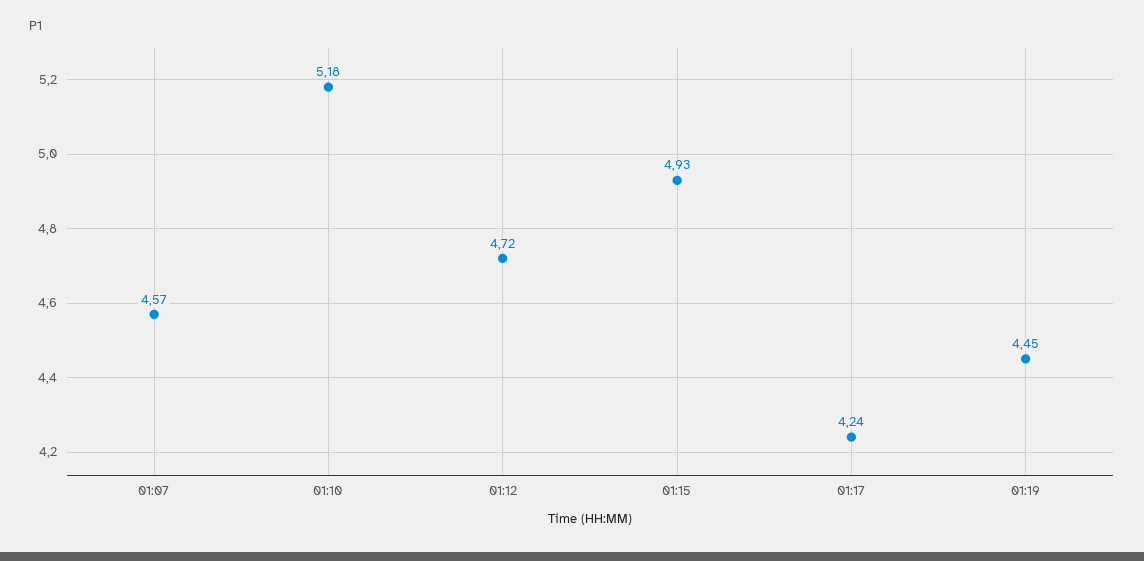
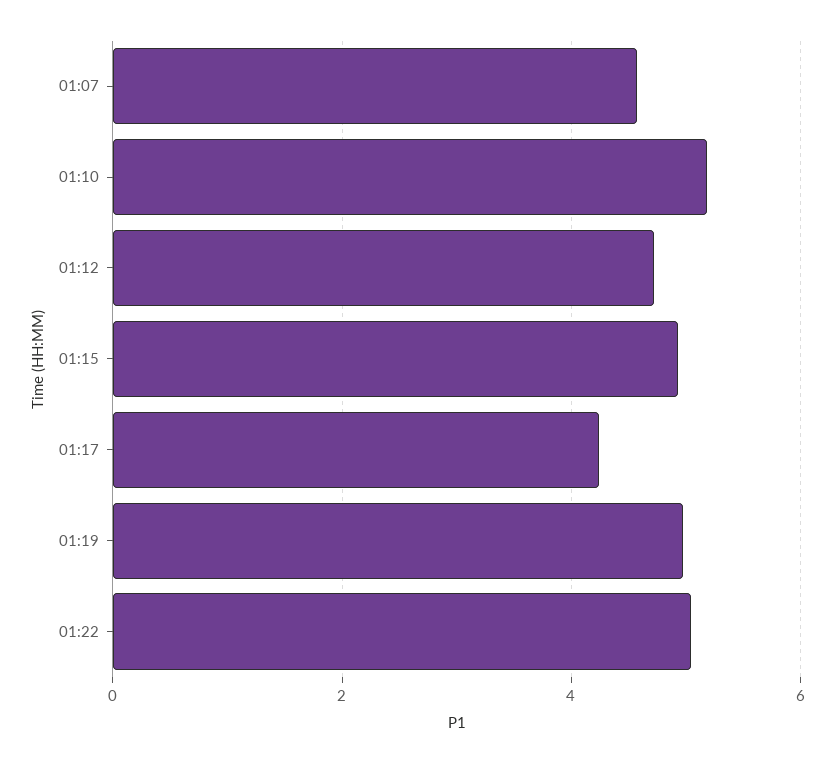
01:19: 4.45 -> 5
01:22: none -> 5

